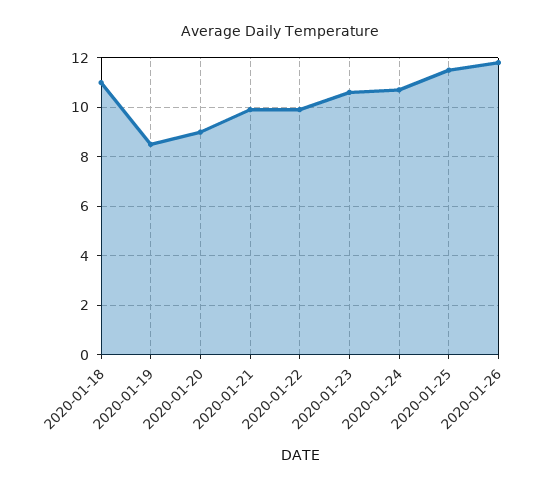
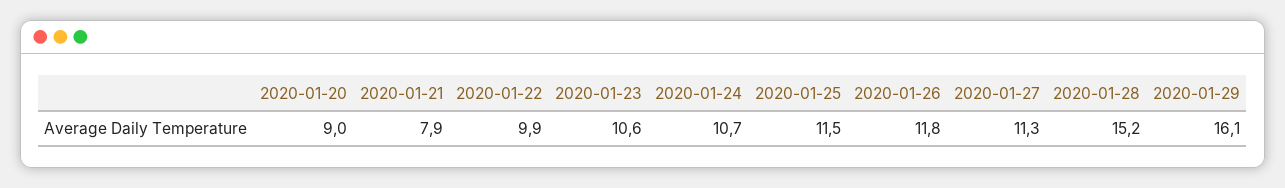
2020-01-18: 11 -> none
2020-01-19: 8.5 -> none
2020-01-21: 10 -> 7.9
2020-01-27: none -> 11.3
2020-01-28: none -> 15.2
2020-01-29: none -> 16.1

